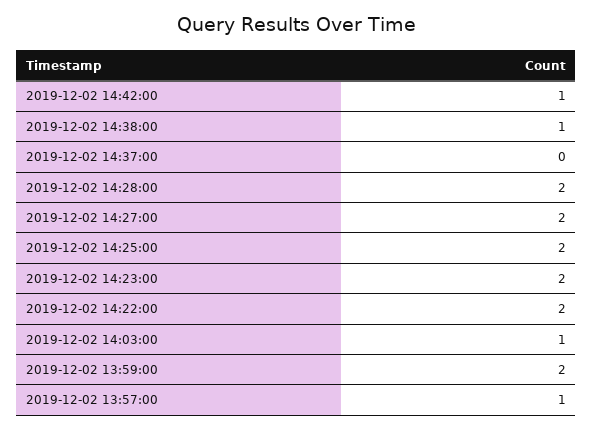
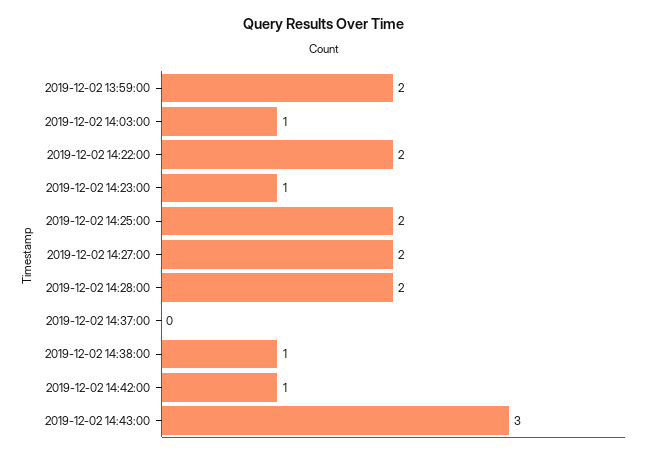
2019-12-02 14:23:00: 2 -> 1
2019-12-02 13:57:00: 1 -> none
2019-12-02 14:43:00: none -> 3

